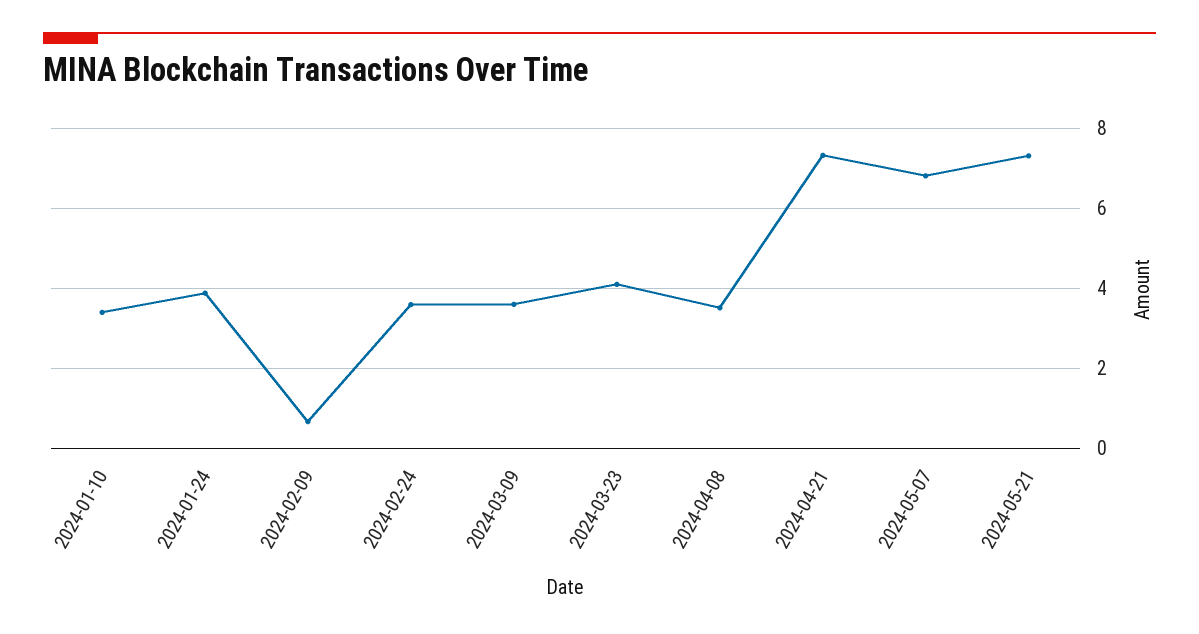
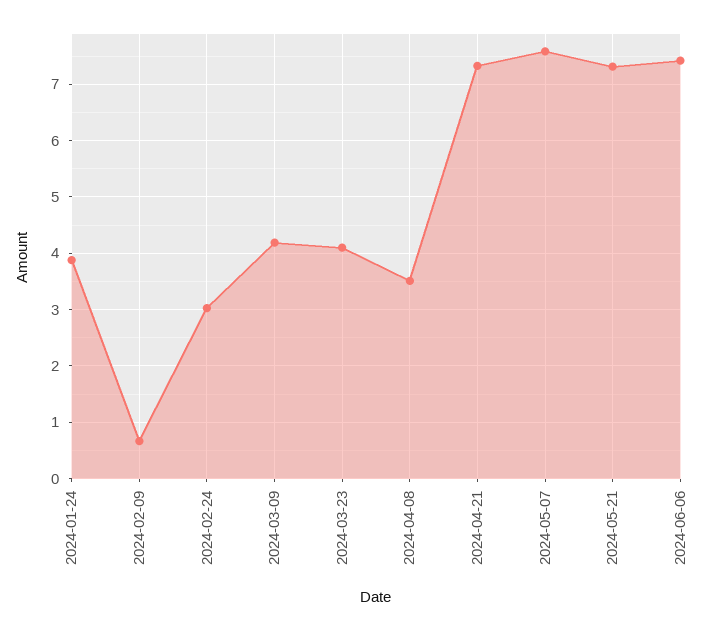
2024-01-10: 3.4 -> none
2024-02-24: 3.6 -> 3
2024-03-09: 3.6 -> 4.2
2024-05-07: 6.8 -> 7.6
2024-06-06: none -> 7.4

